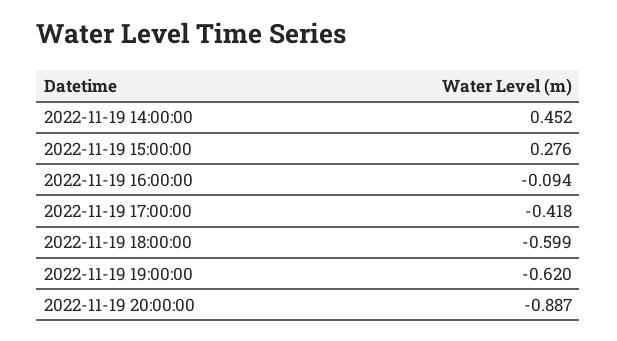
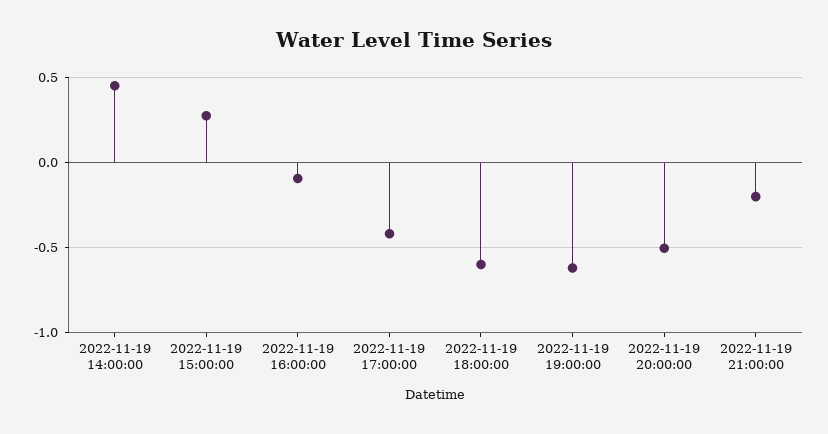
2022-11-19 20:00:00: -0.887 -> -0.5
2022-11-19 21:00:00: none -> -0.2

